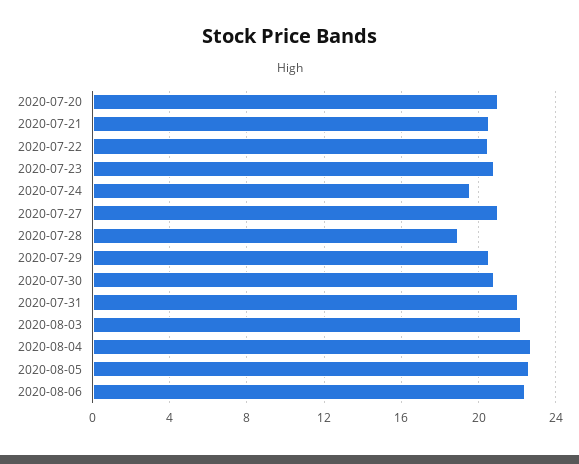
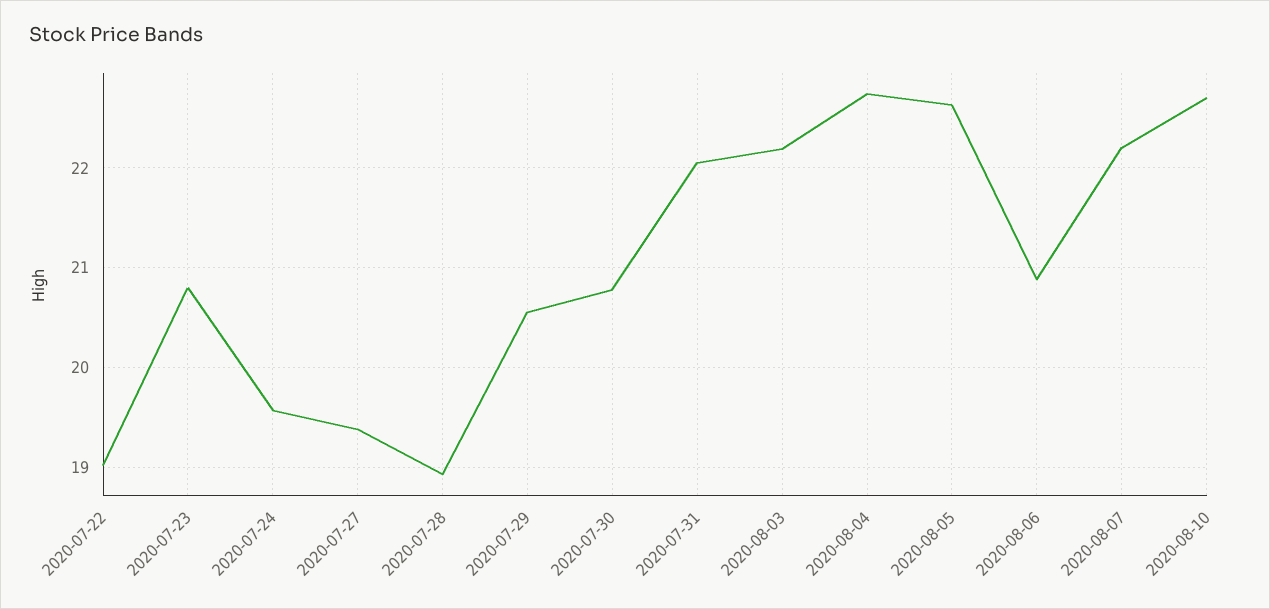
2020-07-20: 21 -> none
2020-07-21: 20.5 -> none
2020-07-22: 20.5 -> 19
2020-07-27: 21 -> 19.4
2020-08-06: 22.5 -> 20.9
2020-08-07: none -> 22.2
2020-08-10: none -> 22.7

